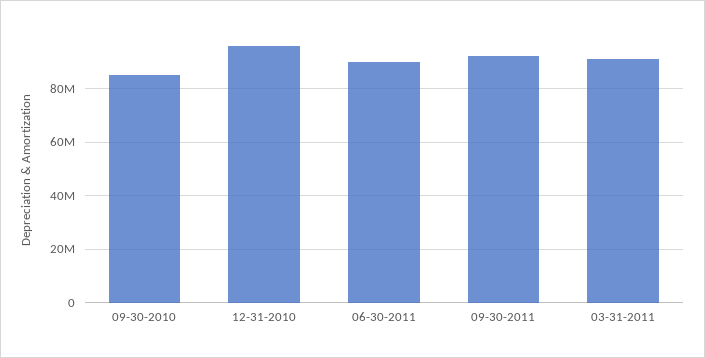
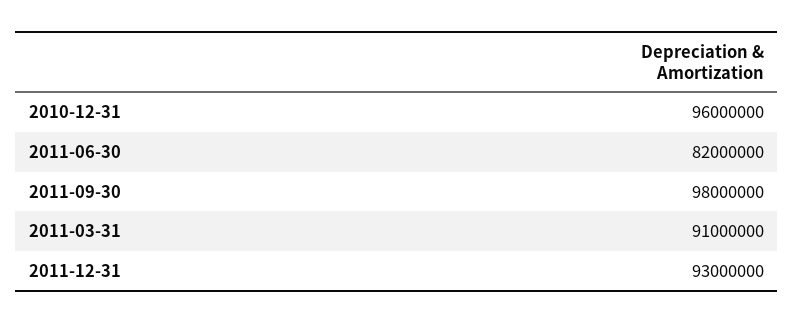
09-30-2010: 85000000 -> none
06-30-2011: 90000000 -> 82000000
09-30-2011: 92500000 -> 98000000
2011-12-31: none -> 93000000

